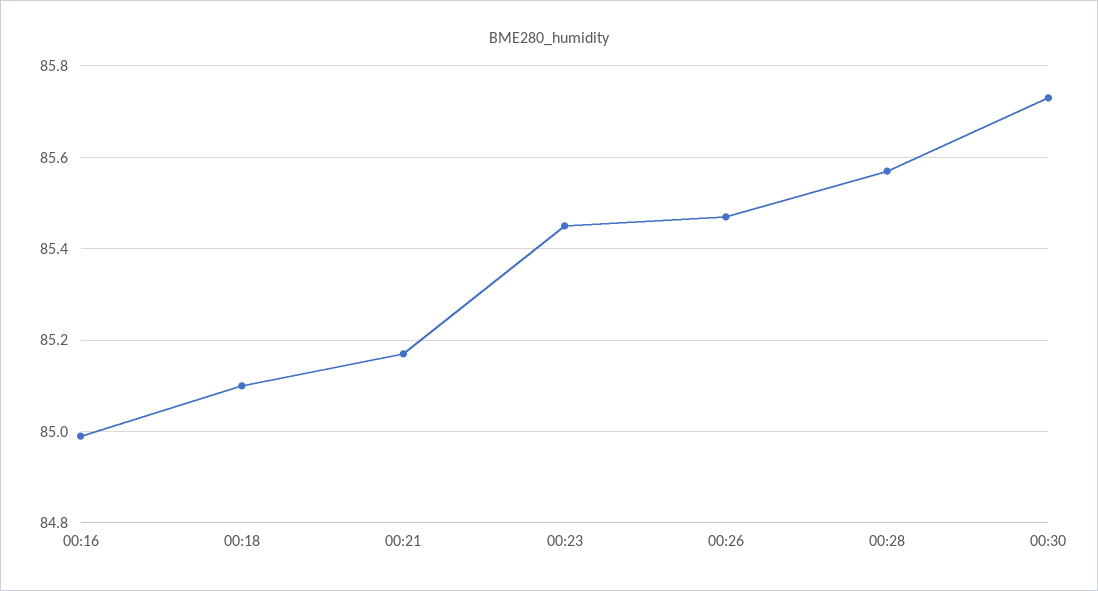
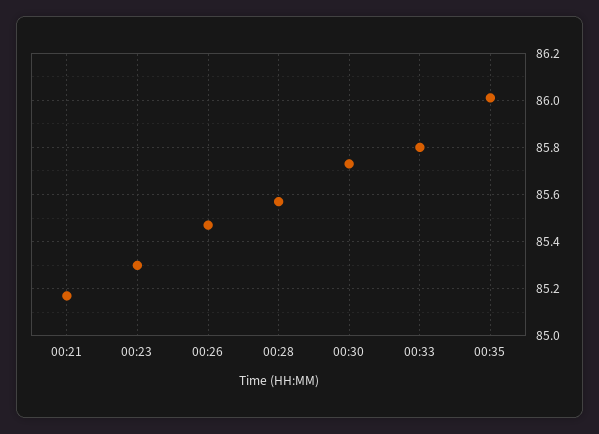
00:16: 85 -> none
00:18: 85.1 -> none
00:23: 85.45 -> 85.3
00:33: none -> 85.8
00:35: none -> 86

